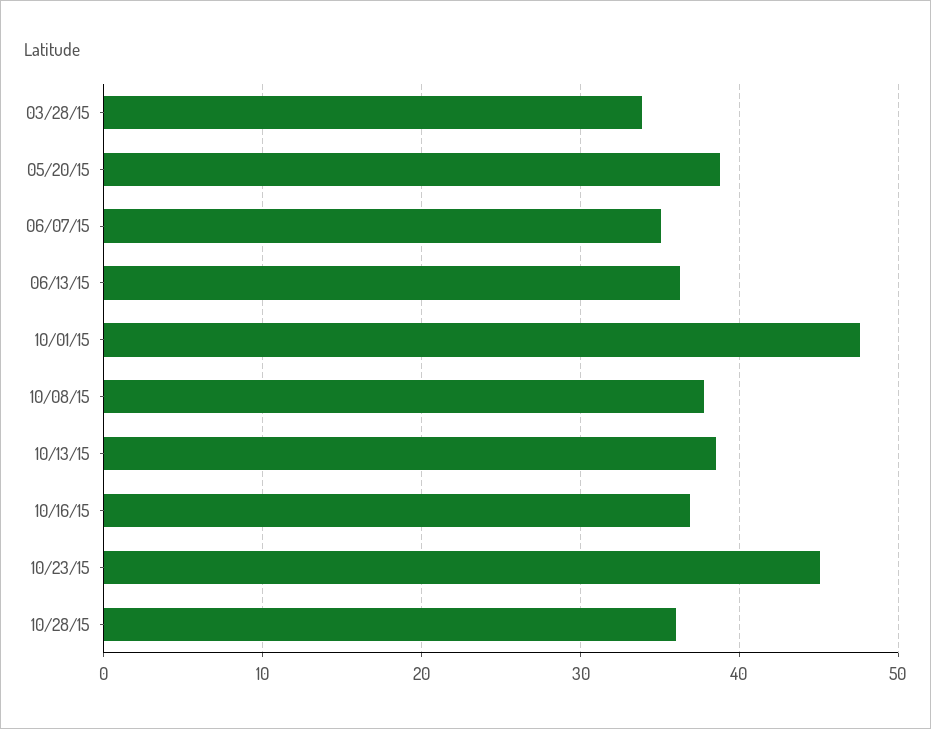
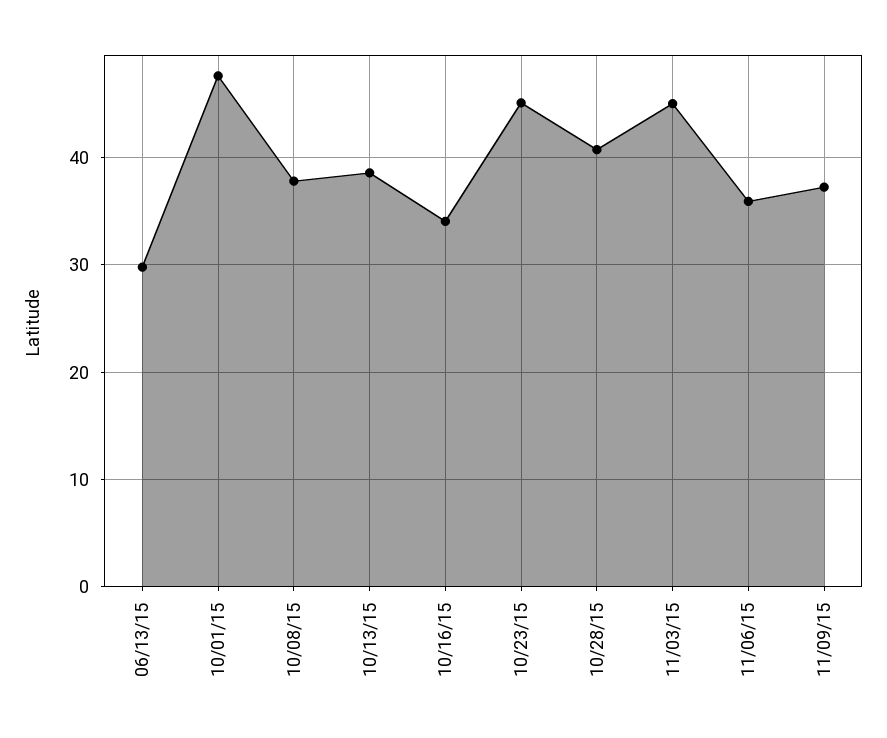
03/28/15: 34 -> none
05/20/15: 39 -> none
06/07/15: 35 -> none
06/13/15: 36 -> 30
10/16/15: 37 -> 34
10/28/15: 36 -> 41
11/03/15: none -> 45
11/06/15: none -> 36
11/09/15: none -> 37

